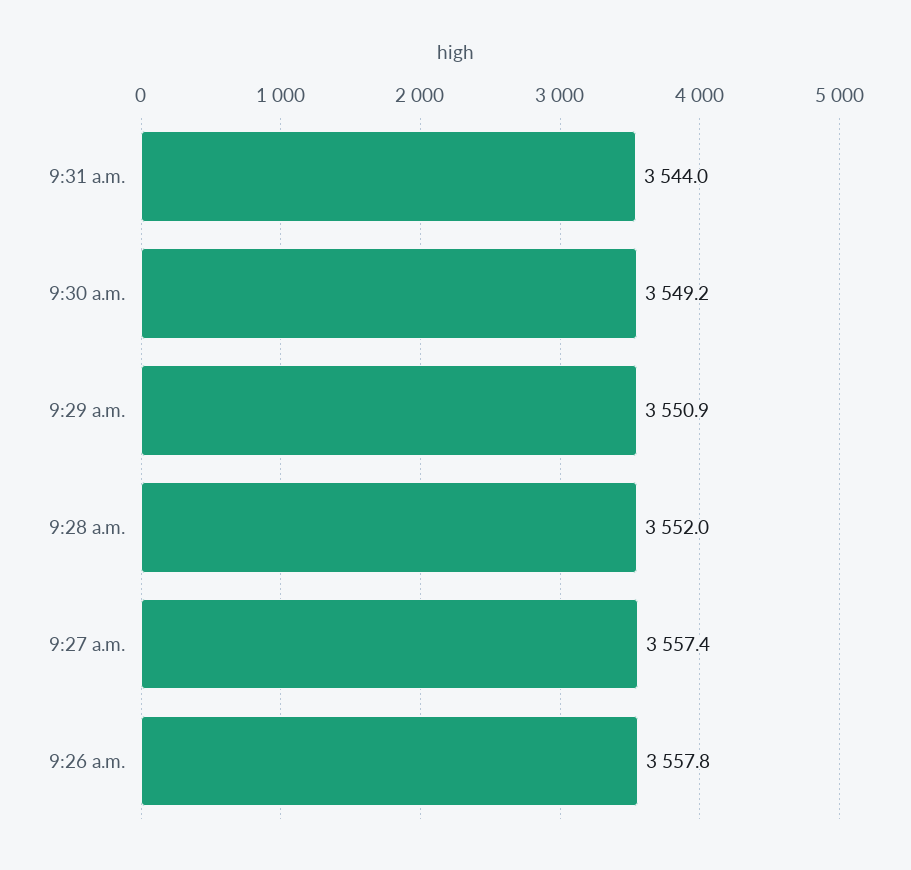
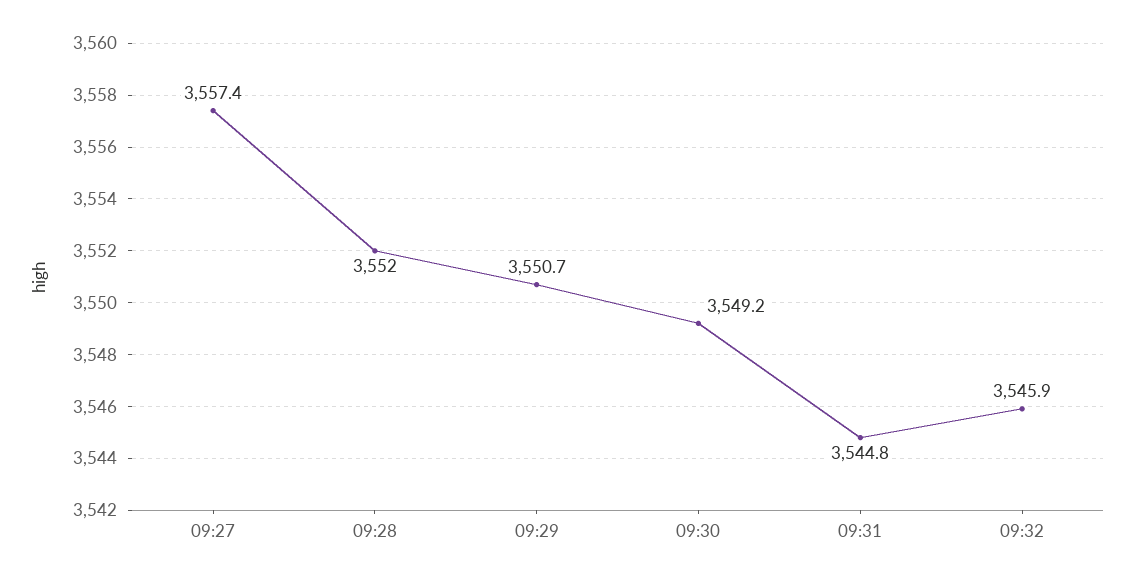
9:31 a.m.: 3544 -> 3544.8
9:29 a.m.: 3550.9 -> 3550.7
9:26 a.m.: 3557.8 -> none
09:32: none -> 3545.9

